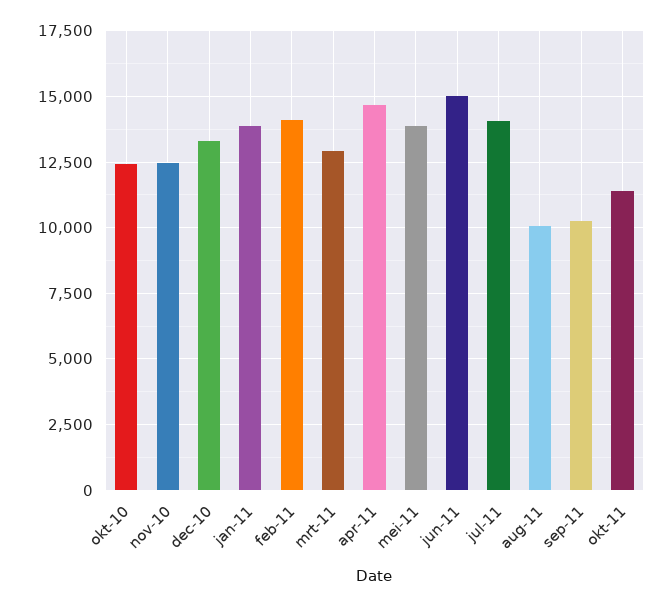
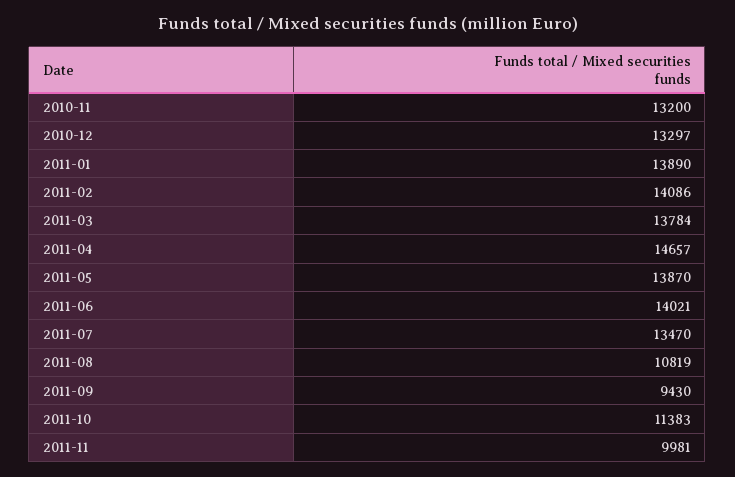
okt-10: 12500 -> none
nov-10: 12500 -> 13200
mrt-11: 13000 -> 13784
jun-11: 15000 -> 14021
jul-11: 14000 -> 13470
aug-11: 10000 -> 10819
sep-11: 10250 -> 9430
2011-11: none -> 9981

